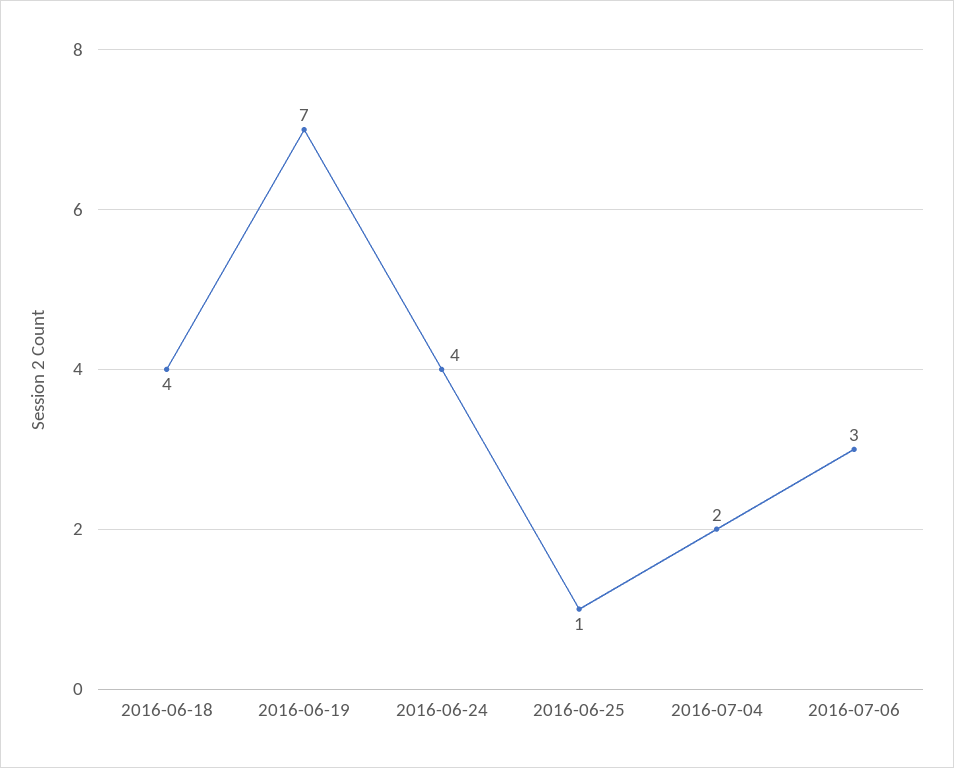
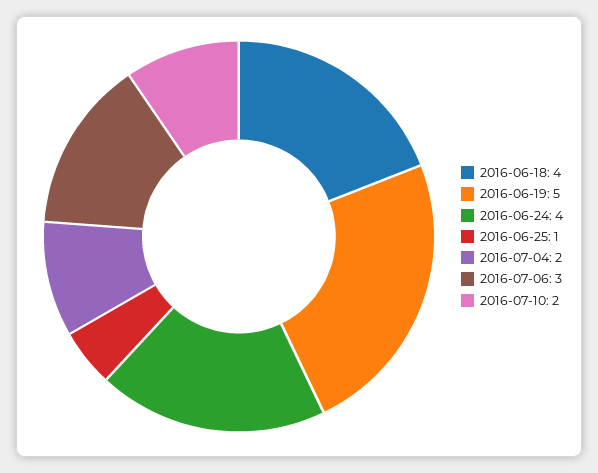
2016-06-19: 7 -> 5
2016-07-10: none -> 2

